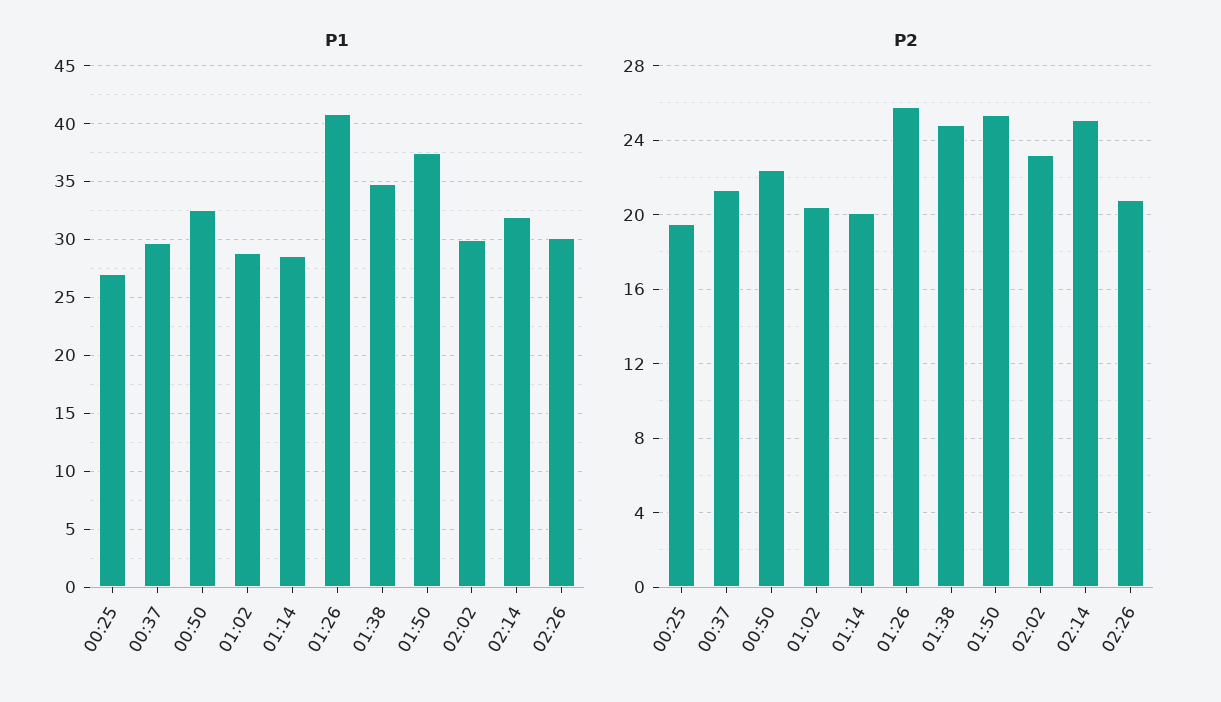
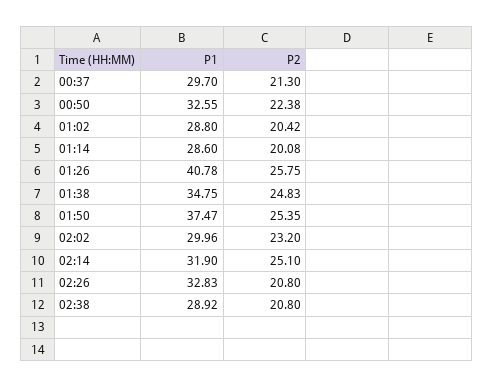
P1, 00:25: 27 -> none
P1, 02:26: 30 -> 32.83
P2, 00:25: 19.5 -> none
P1, 02:38: none -> 28.92
P2, 02:38: none -> 20.8

